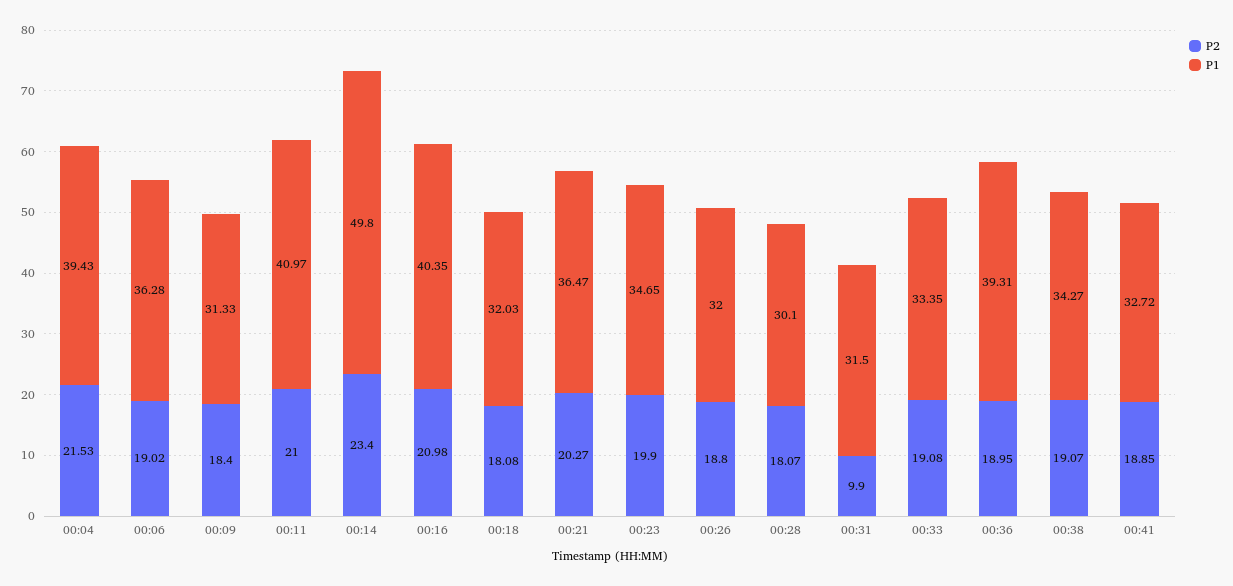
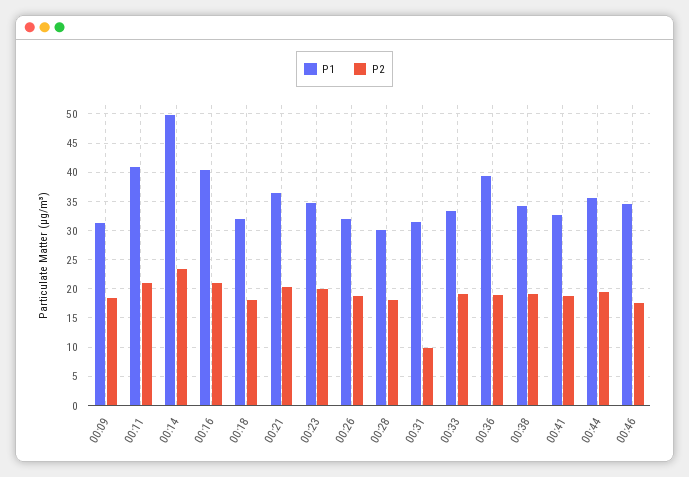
P2, 00:04: 21.53 -> none
P1, 00:04: 39.43 -> none
P2, 00:06: 19.02 -> none
P1, 00:06: 36.28 -> none
P1, 00:44: none -> 35
P2, 00:44: none -> 20
P1, 00:46: none -> 35
P2, 00:46: none -> 17.5

